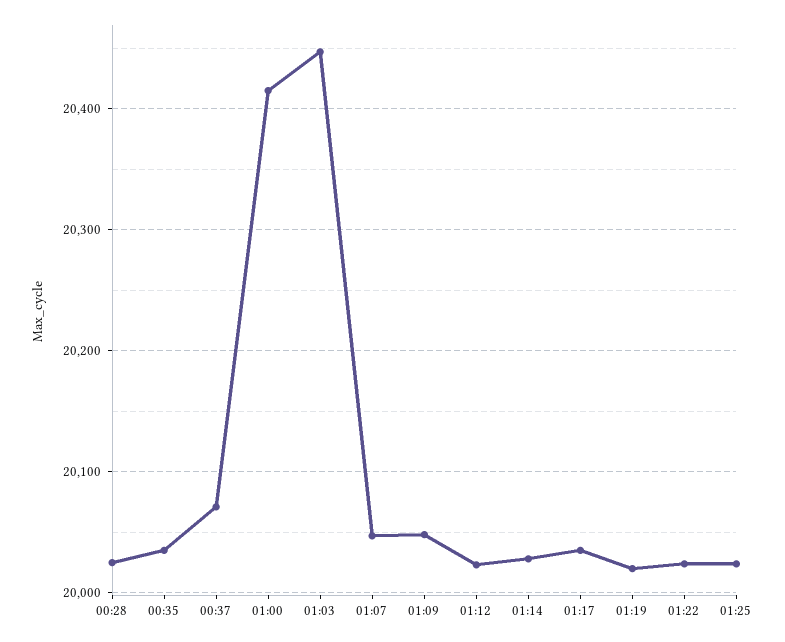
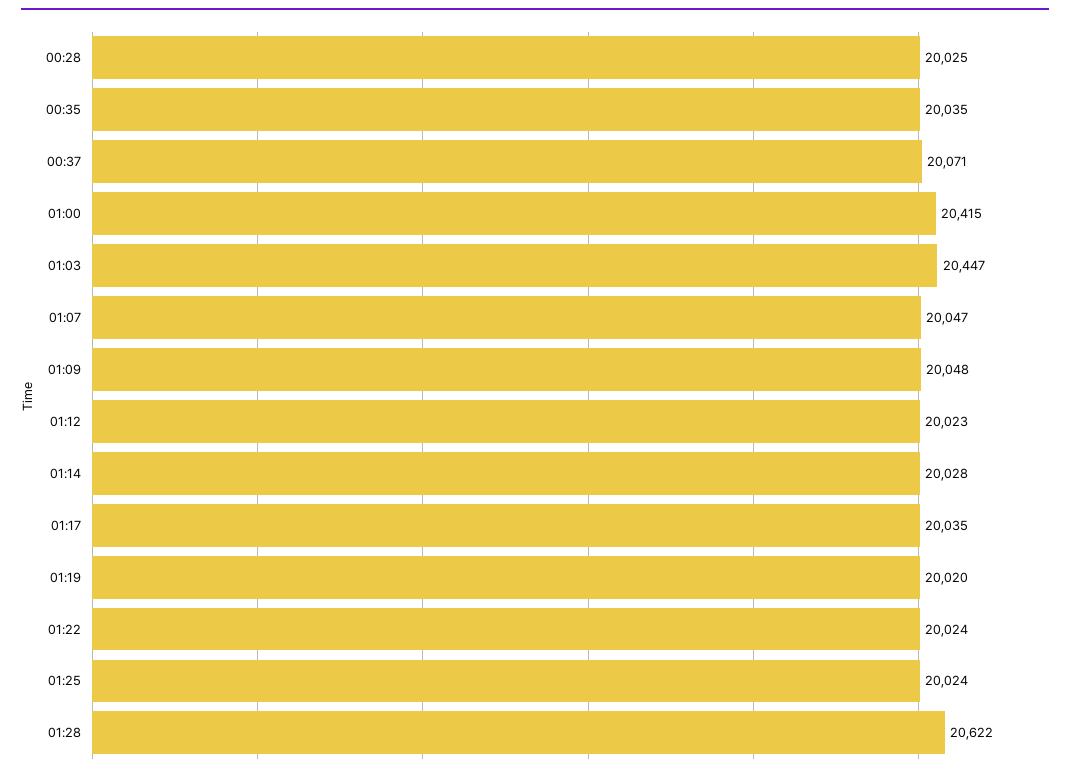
01:28: none -> 20622

